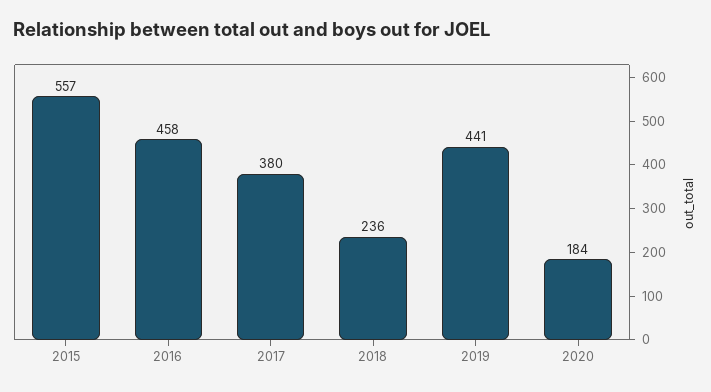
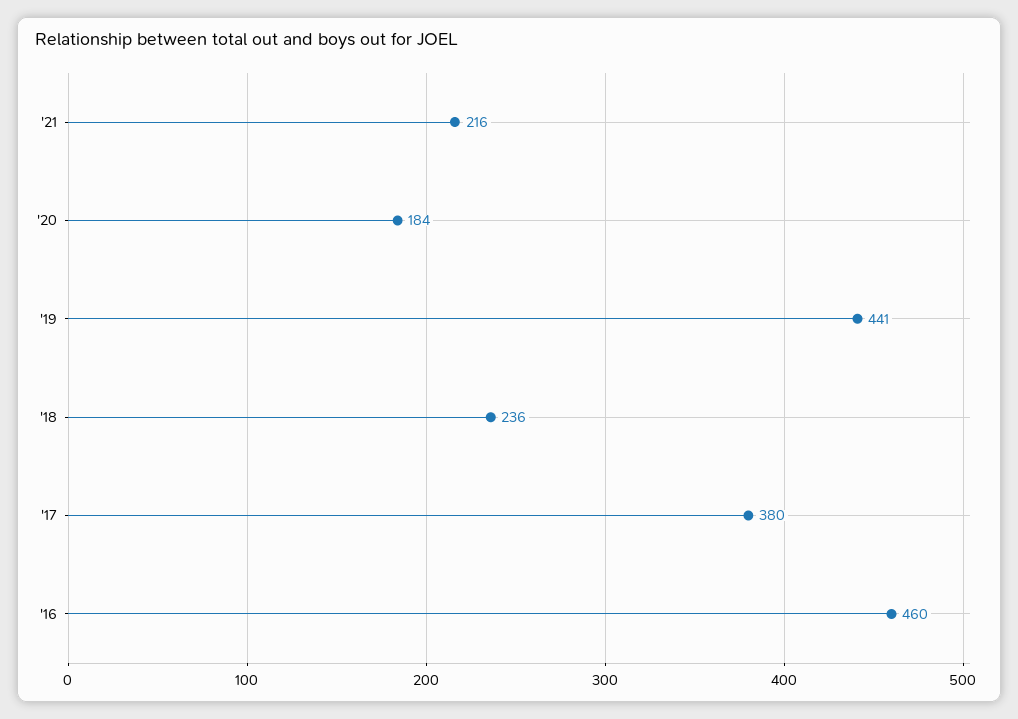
2015: 557 -> none
2016: 458 -> 460
'21: none -> 216

